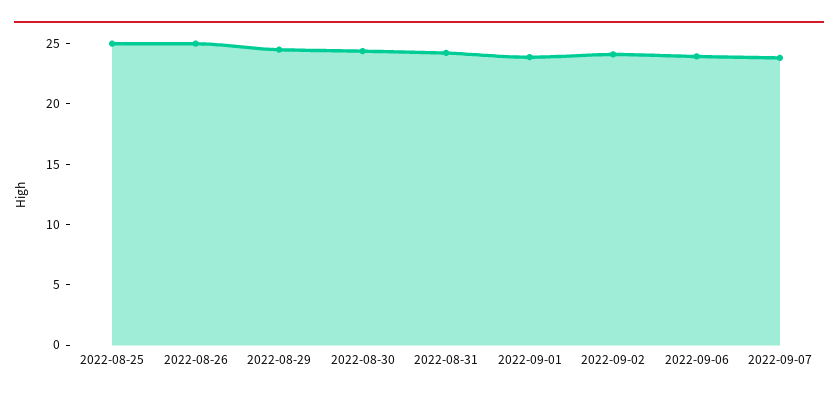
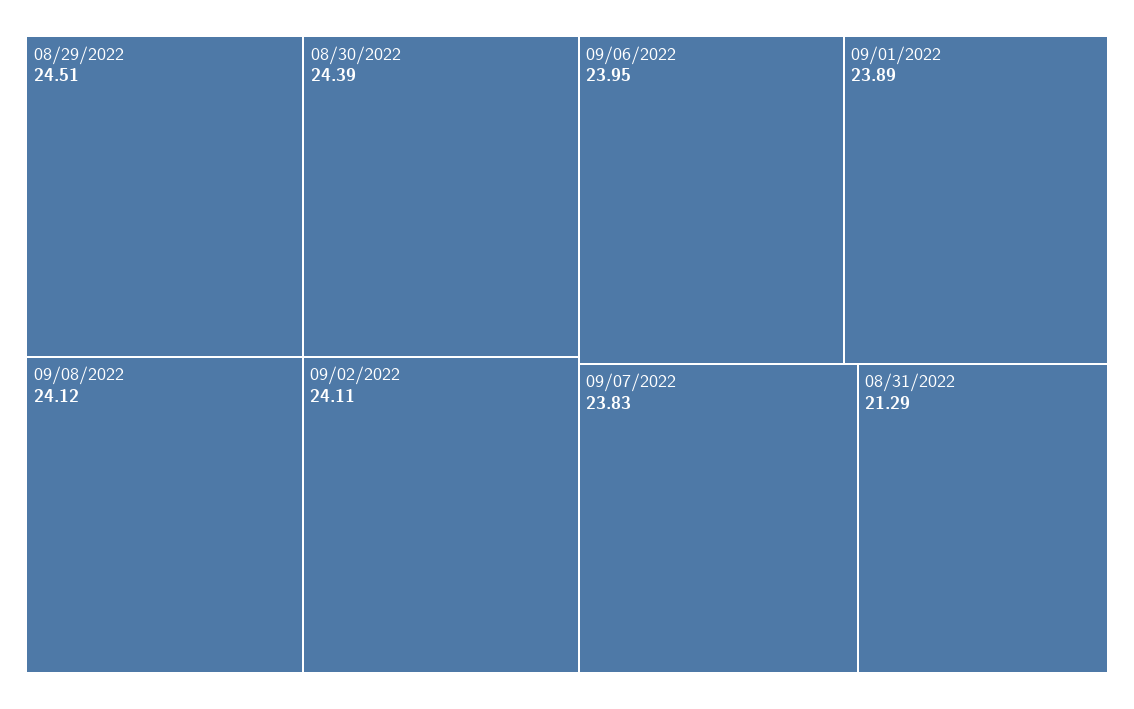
2022-08-25: 25 -> none
2022-08-26: 25 -> none
2022-08-31: 24 -> 21.29
09/08/2022: none -> 24.12

